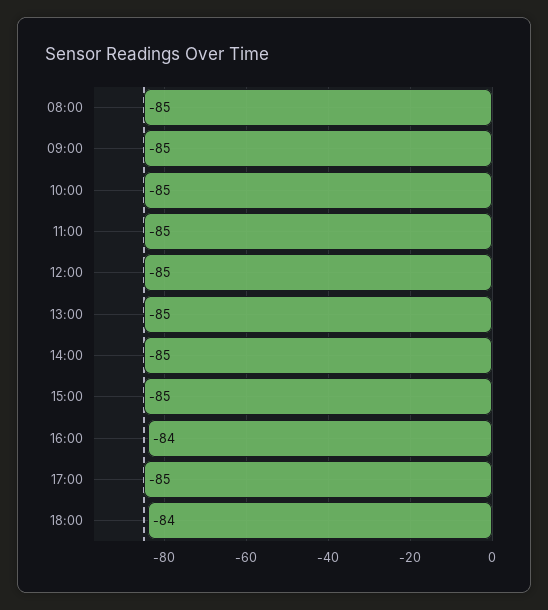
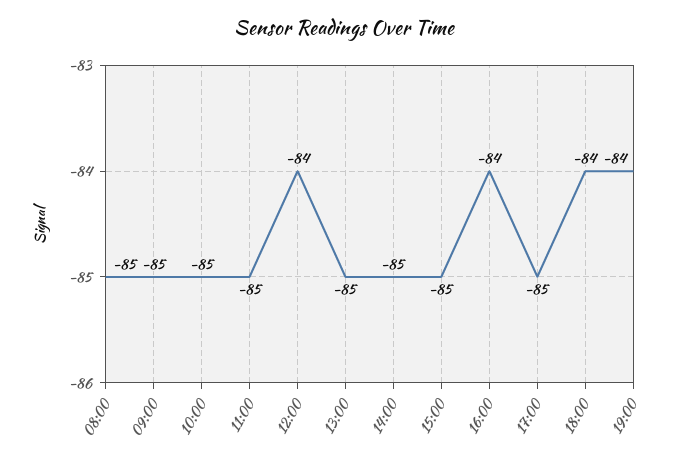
12:00: -85 -> -84
19:00: none -> -84

